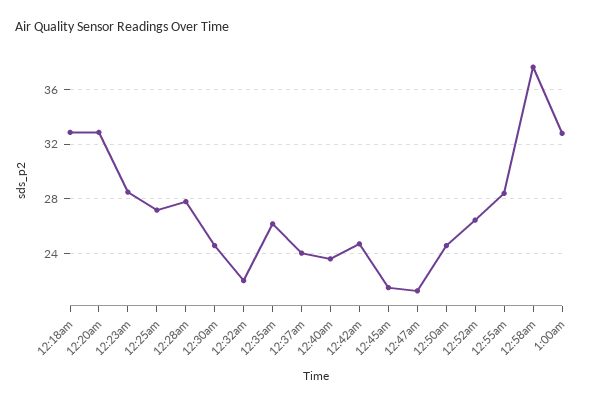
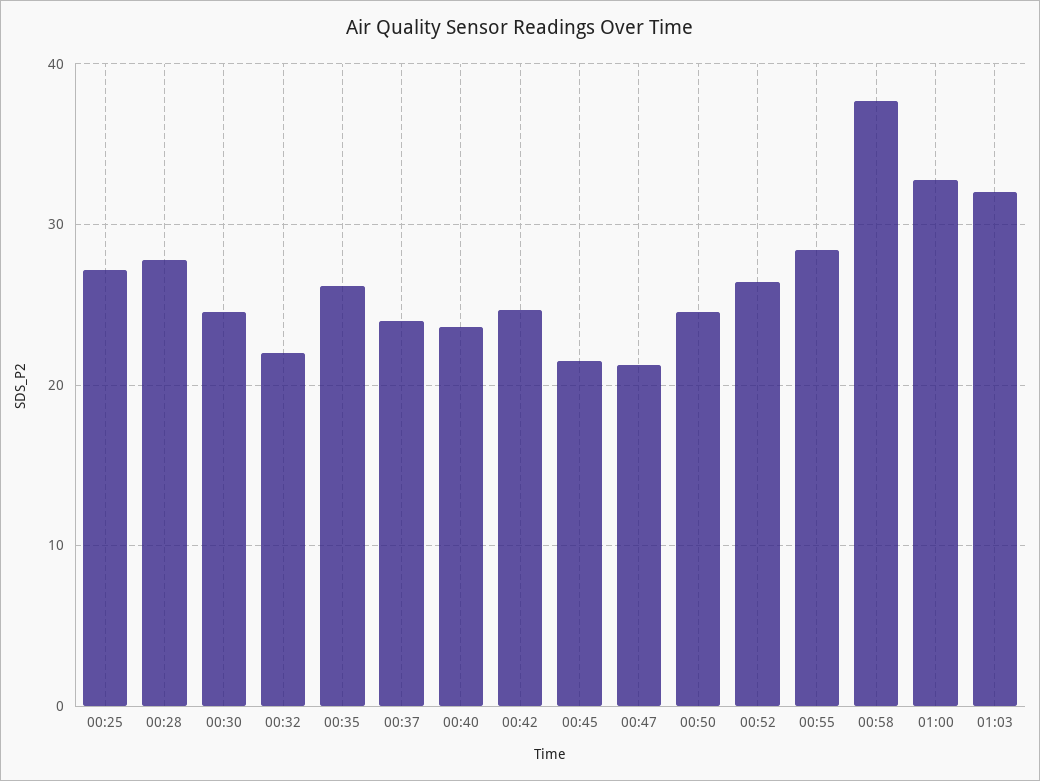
12:18am: 33 -> none
12:20am: 33 -> none
12:23am: 28.5 -> none
01:03: none -> 32

